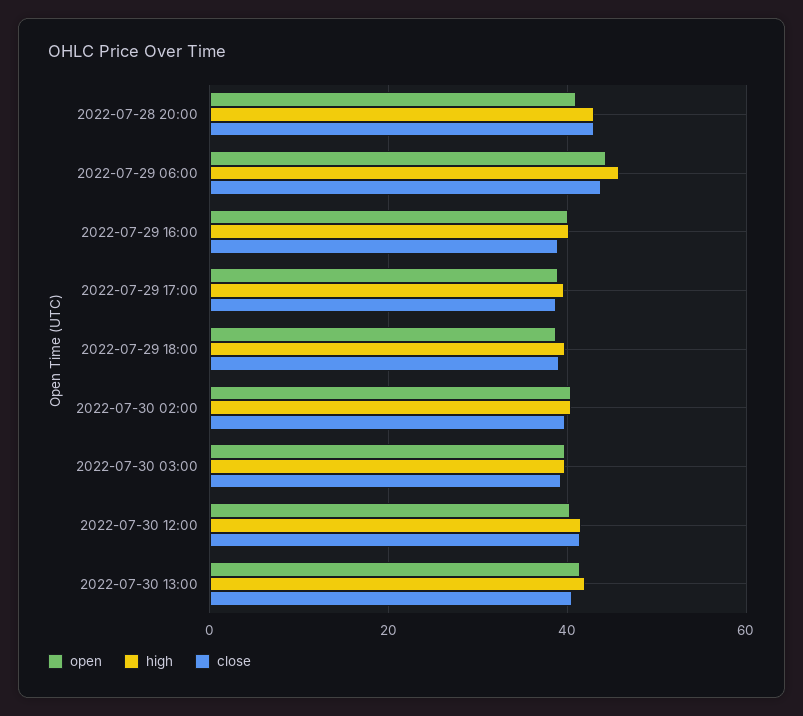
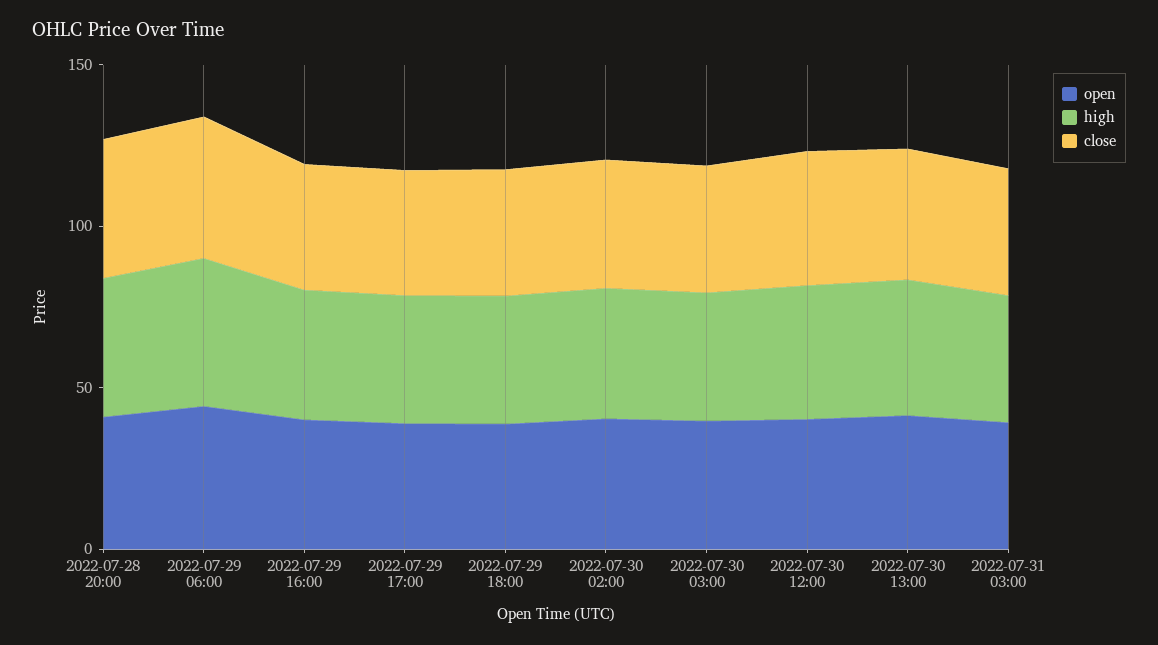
open, 2022-07-31 03:00: none -> 40
high, 2022-07-31 03:00: none -> 40
close, 2022-07-31 03:00: none -> 40

